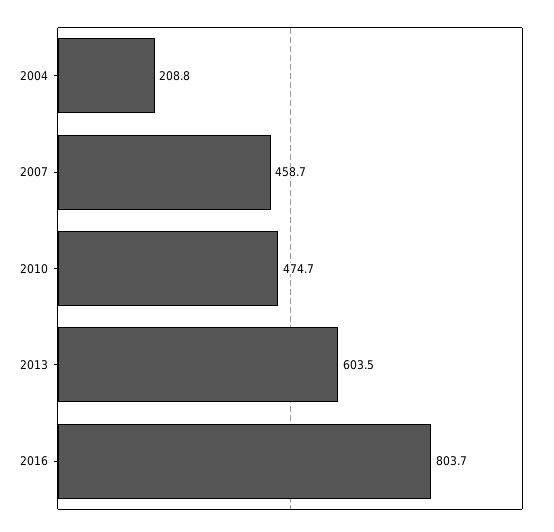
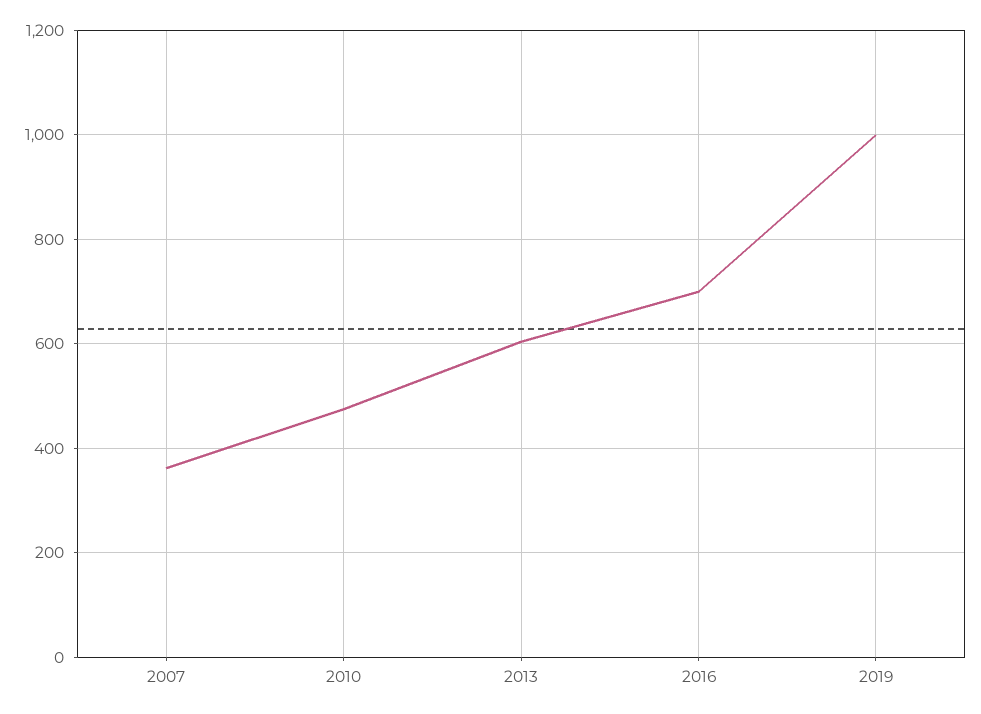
2004: 208.8 -> none
2007: 458.7 -> 360
2016: 803.7 -> 700
2019: none -> 1000

